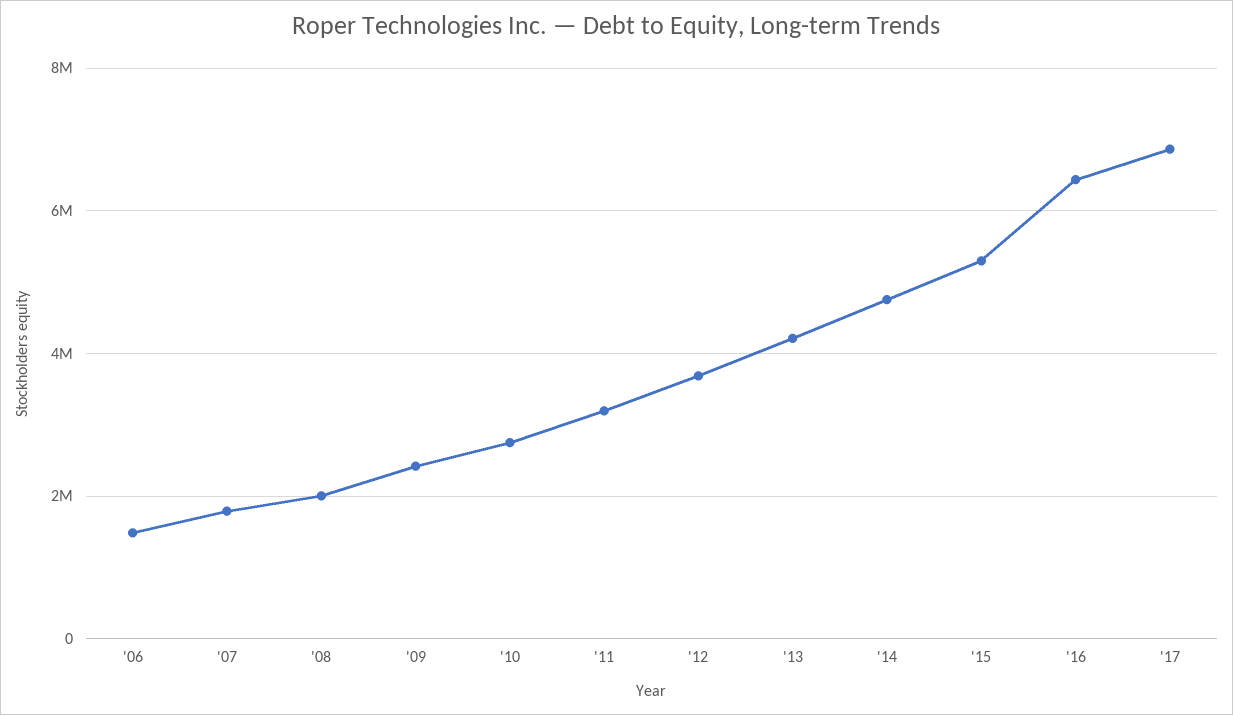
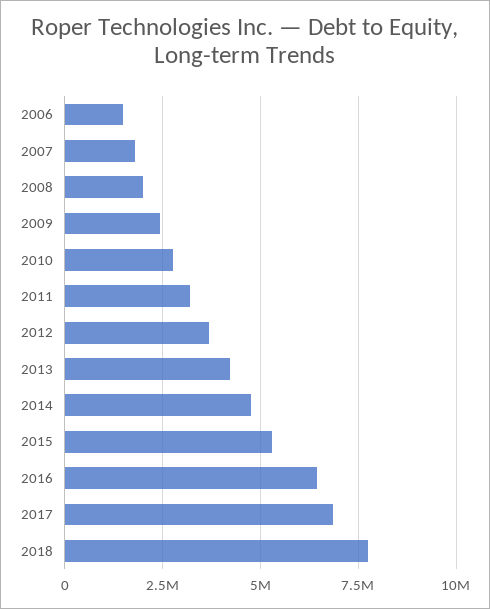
2018: none -> 7750000

